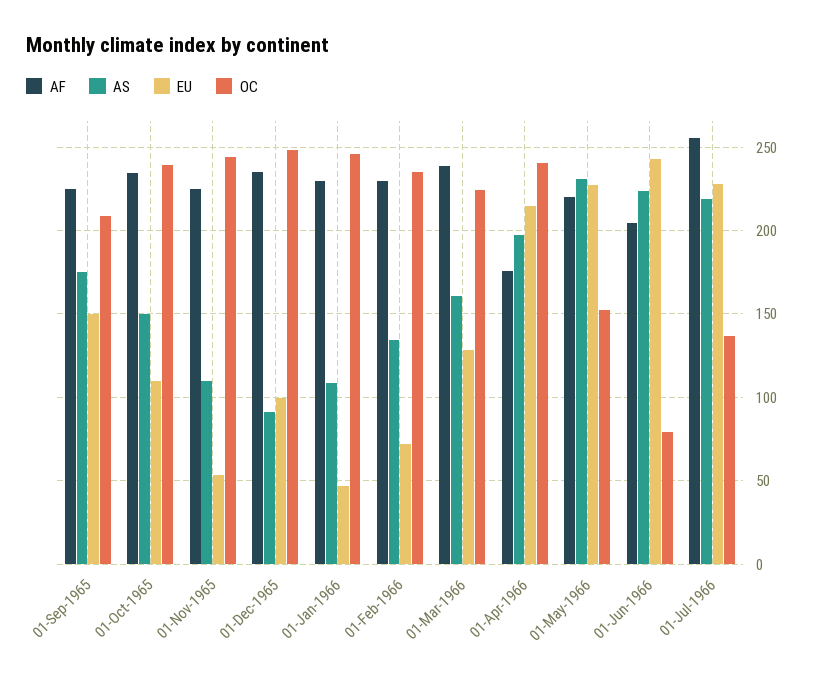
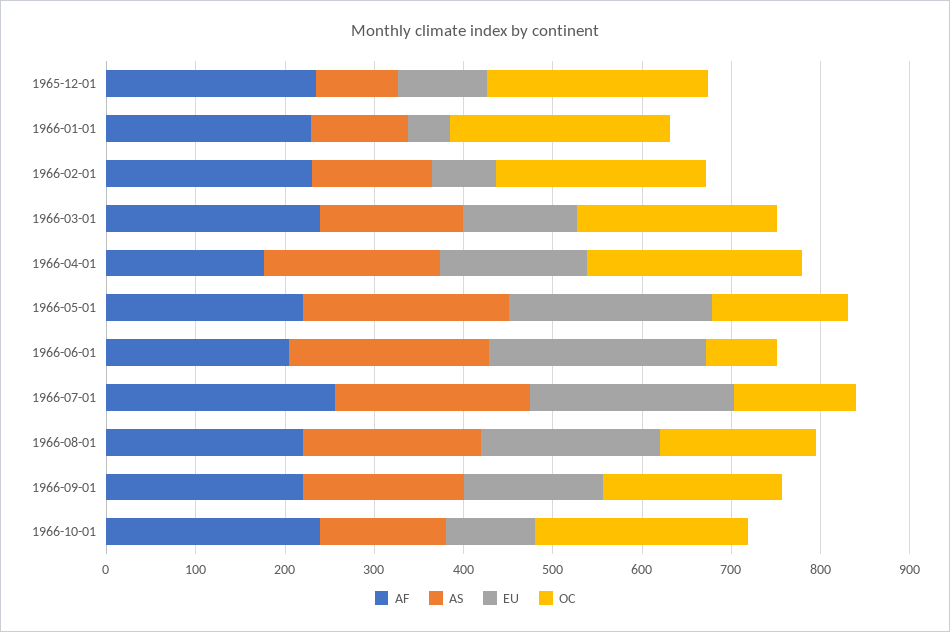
AF, 01-Sep-1965: 225 -> none
AS, 01-Sep-1965: 175 -> none
EU, 01-Sep-1965: 150 -> none
OC, 01-Sep-1965: 210 -> none
AF, 01-Oct-1965: 235 -> none
AS, 01-Oct-1965: 150 -> none
EU, 01-Oct-1965: 110 -> none
OC, 01-Oct-1965: 240 -> none
AF, 01-Nov-1965: 225 -> none
AS, 01-Nov-1965: 110 -> none
EU, 01-Nov-1965: 55 -> none
OC, 01-Nov-1965: 245 -> none
EU, 01-Apr-1966: 215 -> 160
AF, 1966-08-01: none -> 220
AS, 1966-08-01: none -> 200
EU, 1966-08-01: none -> 200
OC, 1966-08-01: none -> 180
AF, 1966-09-01: none -> 220
AS, 1966-09-01: none -> 180
EU, 1966-09-01: none -> 160
OC, 1966-09-01: none -> 200
AF, 1966-10-01: none -> 240
AS, 1966-10-01: none -> 140
EU, 1966-10-01: none -> 100
OC, 1966-10-01: none -> 240

